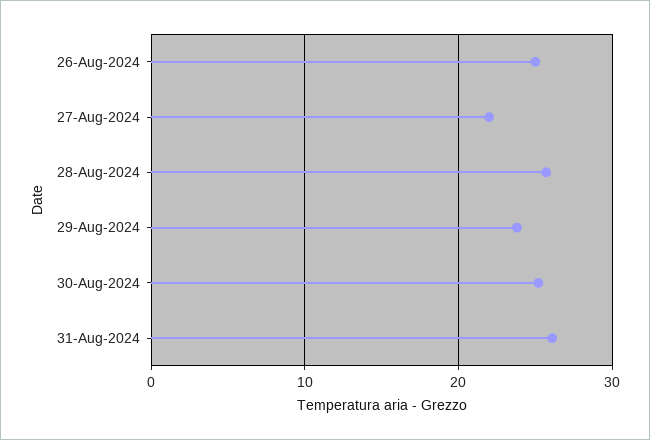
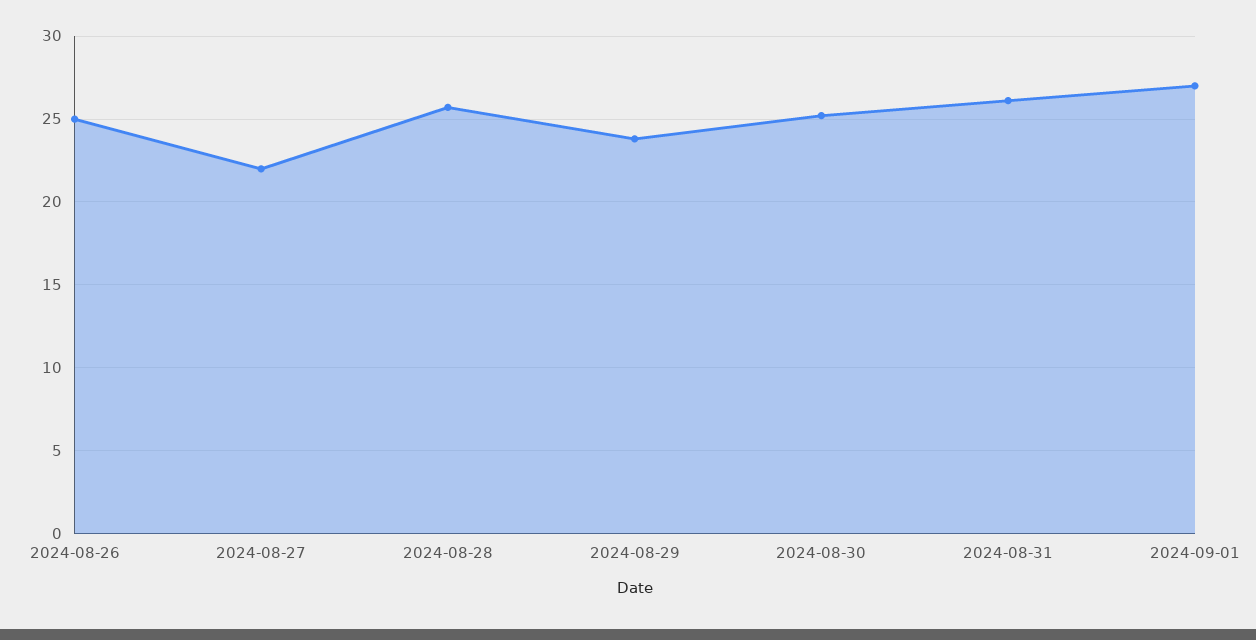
2024-09-01: none -> 27

